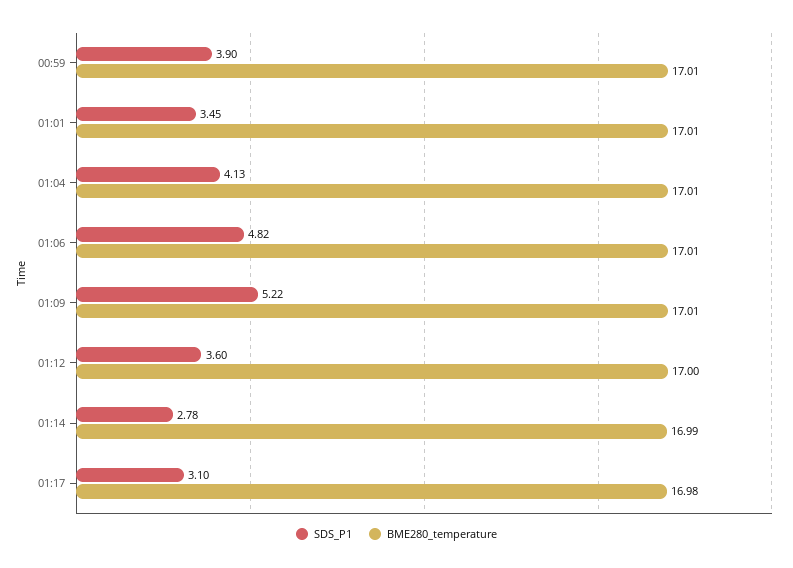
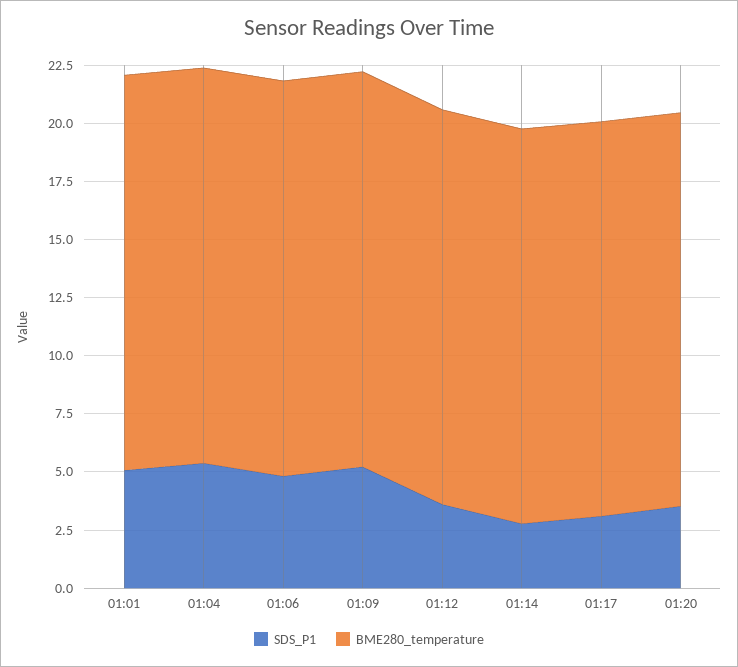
SDS_P1, 00:59: 3.9 -> none
BME280_temperature, 00:59: 17.01 -> none
SDS_P1, 01:01: 3.45 -> 5
SDS_P1, 01:04: 4.13 -> 5.5
SDS_P1, 01:20: none -> 3.5
BME280_temperature, 01:20: none -> 17

